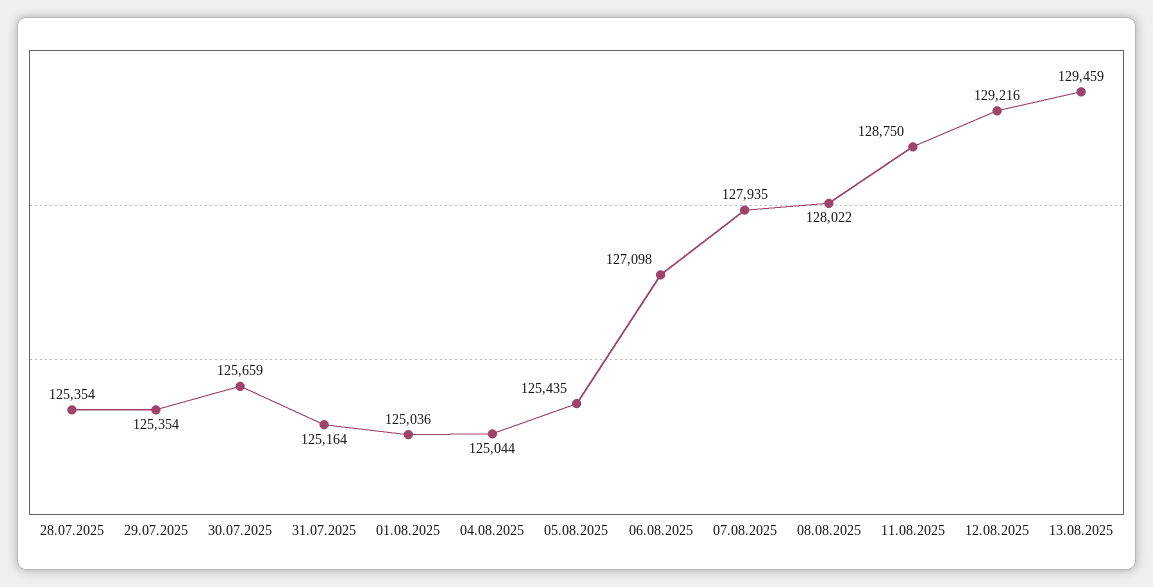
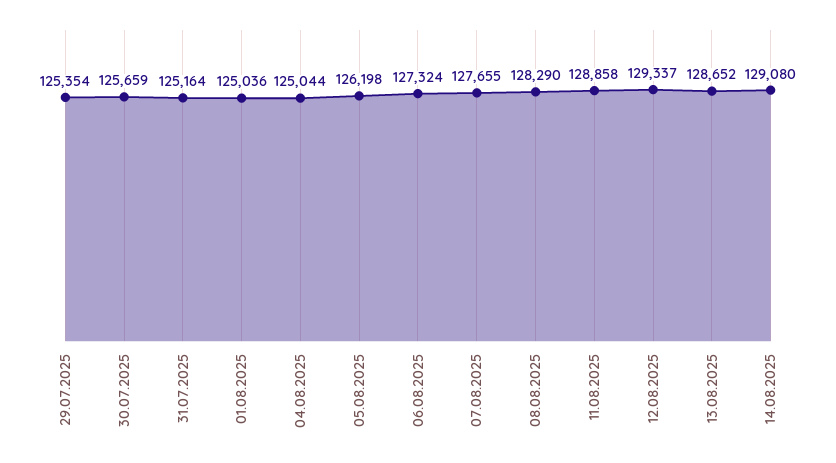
28.07.2025: 125354 -> none
05.08.2025: 125435 -> 126198
06.08.2025: 127098 -> 127324
07.08.2025: 127935 -> 127655
08.08.2025: 128022 -> 128290
11.08.2025: 128750 -> 128858
12.08.2025: 129216 -> 129337
13.08.2025: 129459 -> 128652
14.08.2025: none -> 129080

